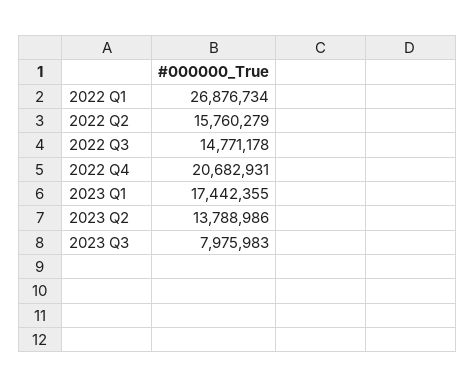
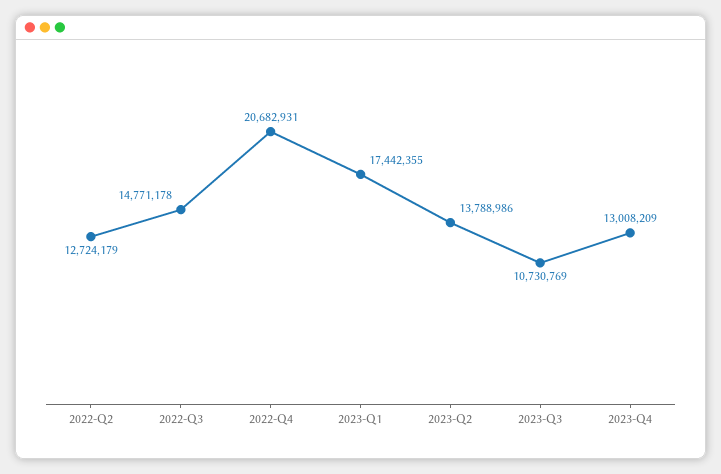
2022 Q1: 26876734 -> none
2022 Q2: 15760279 -> 12724179
2023 Q3: 7975983 -> 10730769
2023-Q4: none -> 13008209

